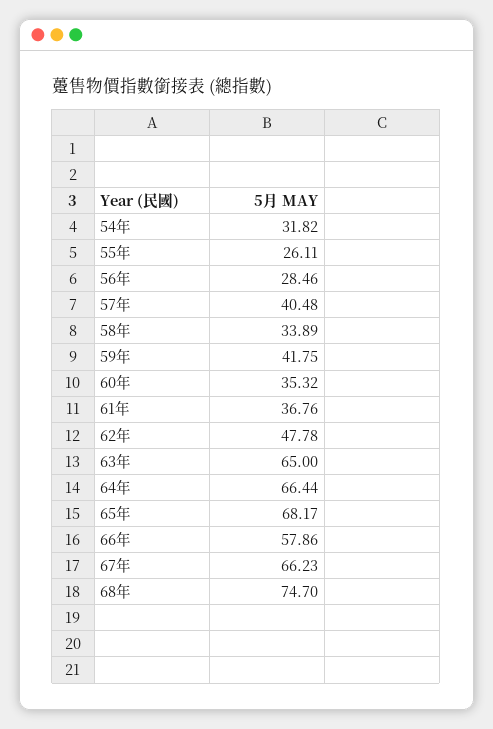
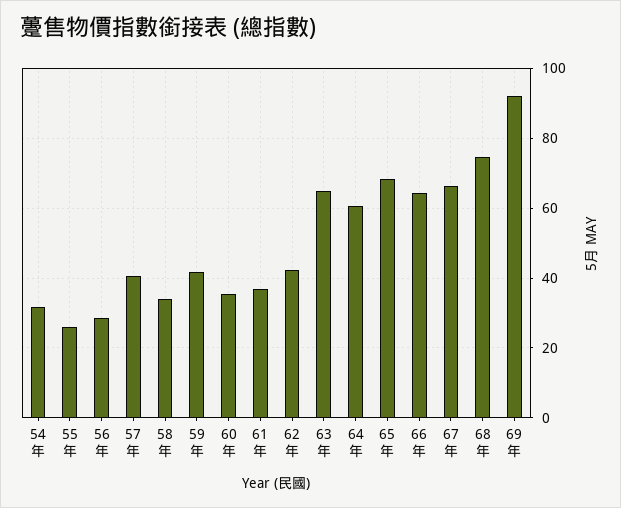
62年: 47.78 -> 42
64年: 66.44 -> 60
66年: 57.86 -> 64
69年: none -> 92

